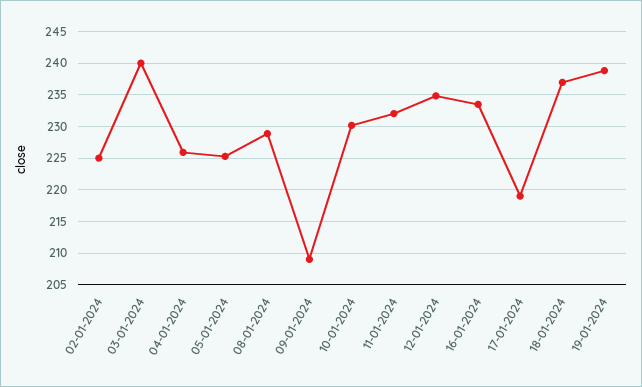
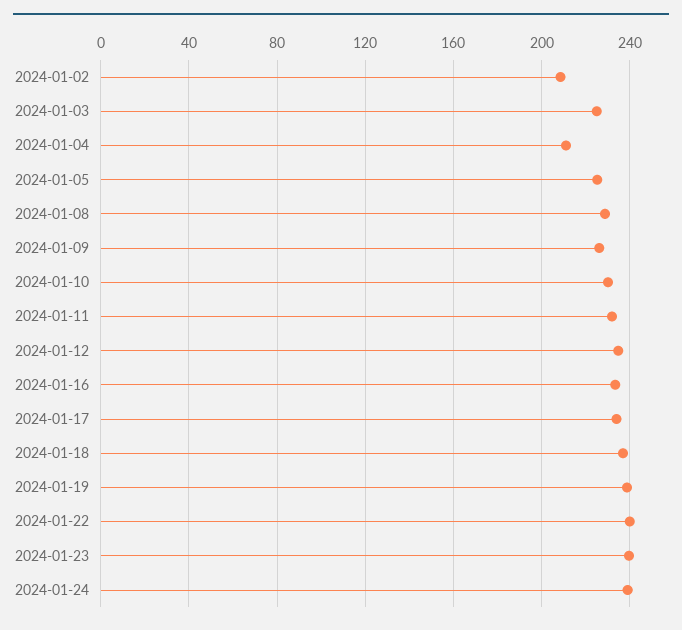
02-01-2024: 225 -> 210
03-01-2024: 240 -> 225
04-01-2024: 226 -> 210
09-01-2024: 209 -> 225
17-01-2024: 219 -> 235
2024-01-22: none -> 240
2024-01-23: none -> 240
2024-01-24: none -> 240

